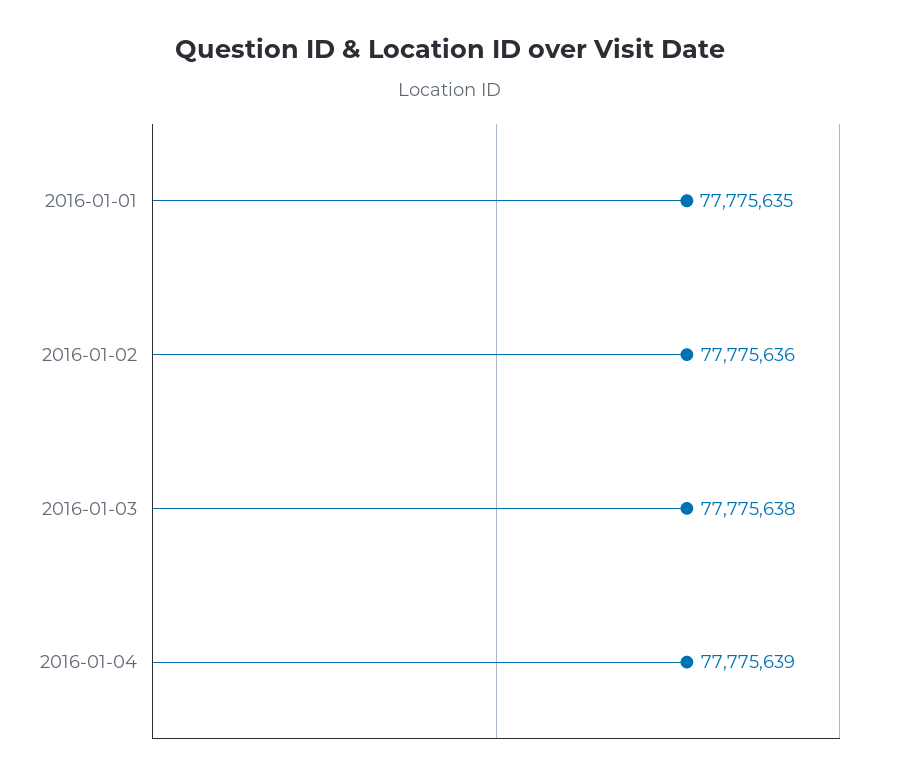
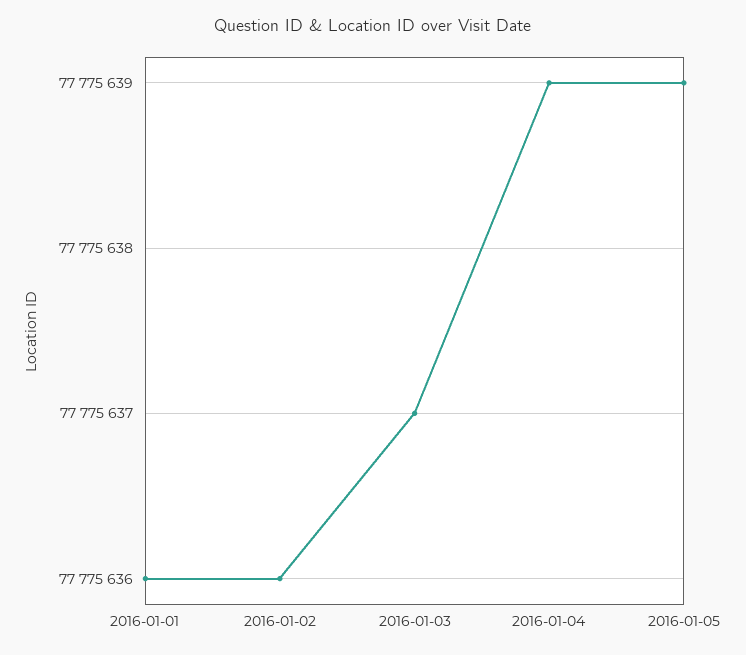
2016-01-01: 77775635 -> 77775636
2016-01-03: 77775638 -> 77775637
2016-01-05: none -> 77775639

